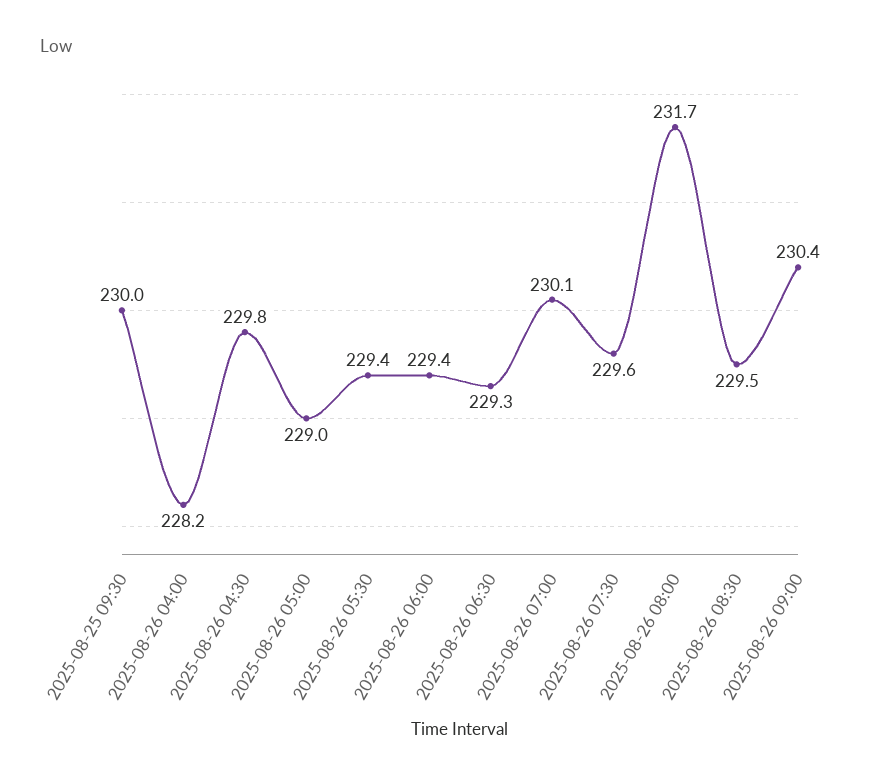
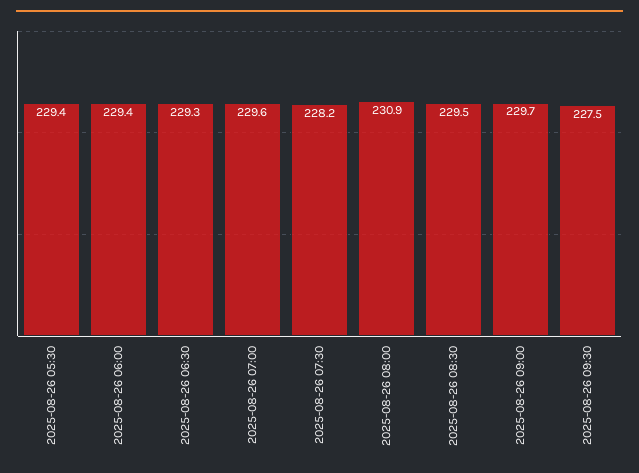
2025-08-25 09:30: 230 -> none
2025-08-26 04:00: 228.2 -> none
2025-08-26 04:30: 229.8 -> none
2025-08-26 05:00: 229 -> none
2025-08-26 07:00: 230.1 -> 229.6
2025-08-26 07:30: 229.6 -> 228.2
2025-08-26 08:00: 231.7 -> 230.9
2025-08-26 09:00: 230.4 -> 229.7
2025-08-26 09:30: none -> 227.5

